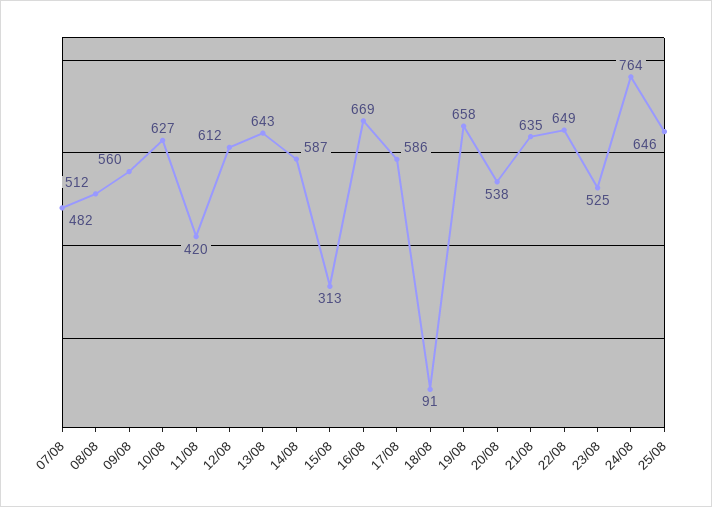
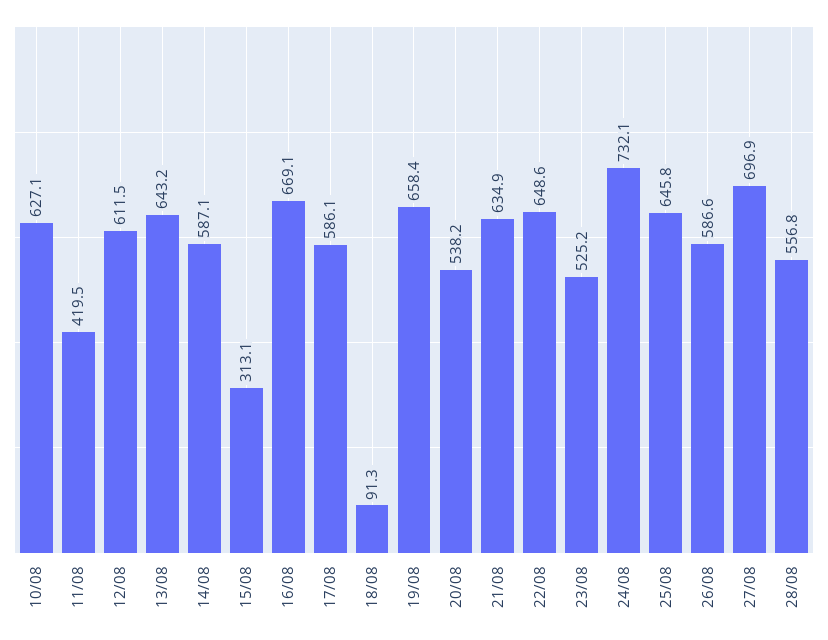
07/08: 482 -> none
08/08: 512 -> none
09/08: 560 -> none
24/08: 764 -> 732.1
26/08: none -> 586.6
27/08: none -> 696.9
28/08: none -> 556.8

